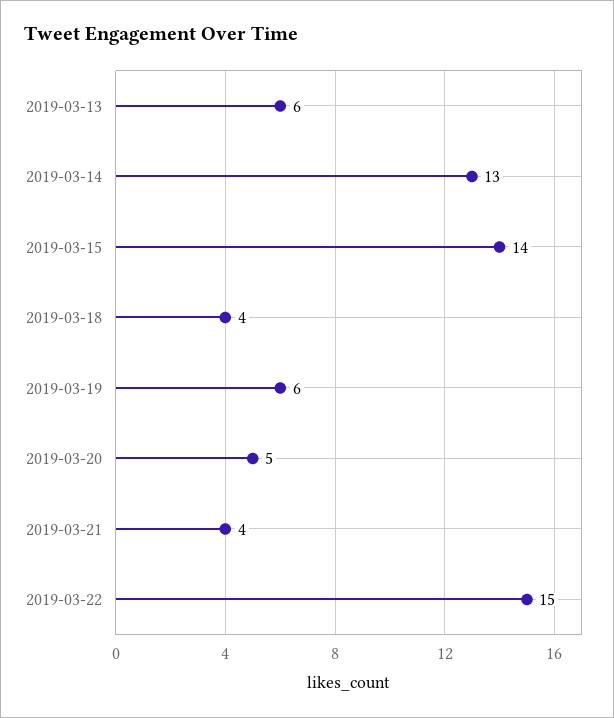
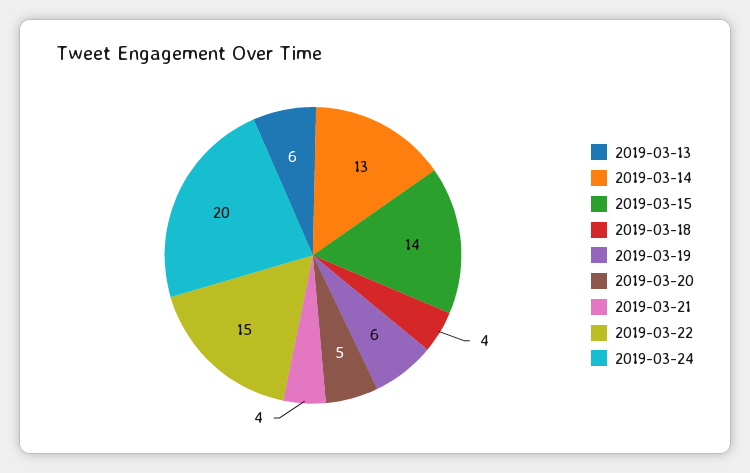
2019-03-24: none -> 20

